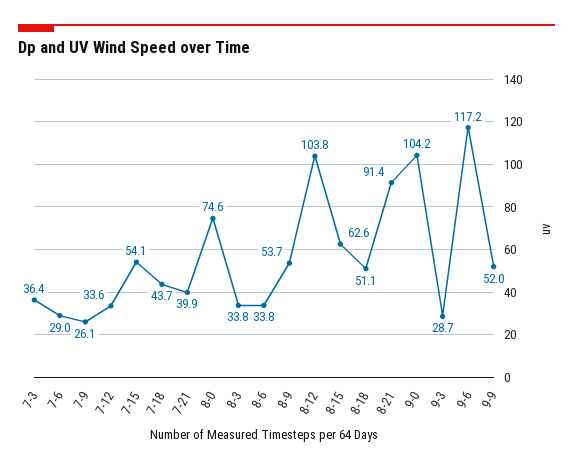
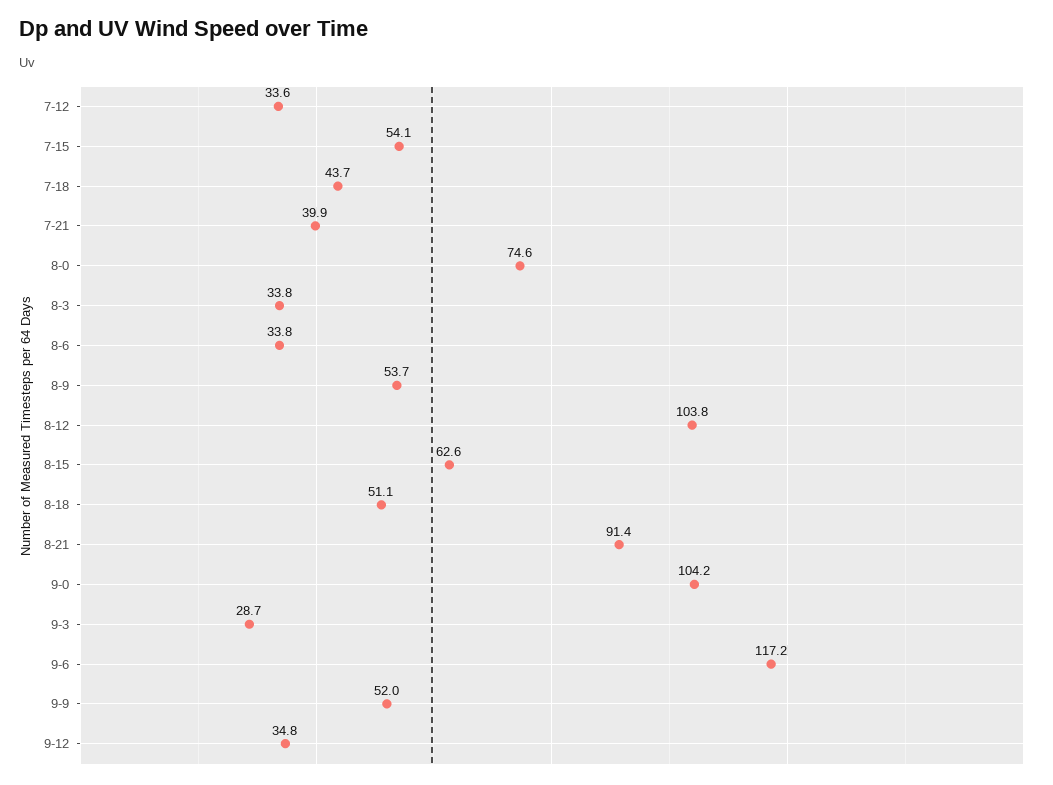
7-3: 36.4 -> none
7-6: 29 -> none
7-9: 26.1 -> none
9-12: none -> 34.8

